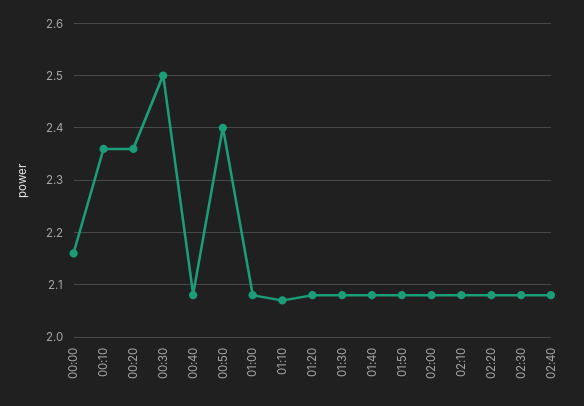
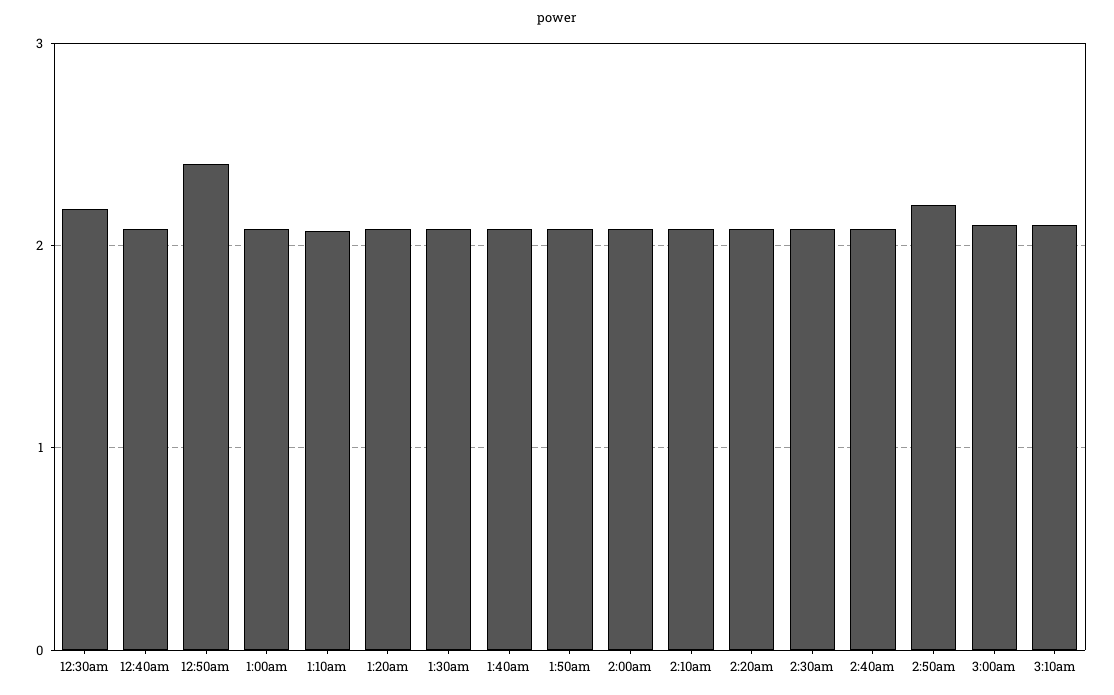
00:00: 2.15 -> none
00:10: 2.35 -> none
00:20: 2.35 -> none
00:30: 2.5 -> 2.2
2:50am: none -> 2.2
3:00am: none -> 2.1
3:10am: none -> 2.1

